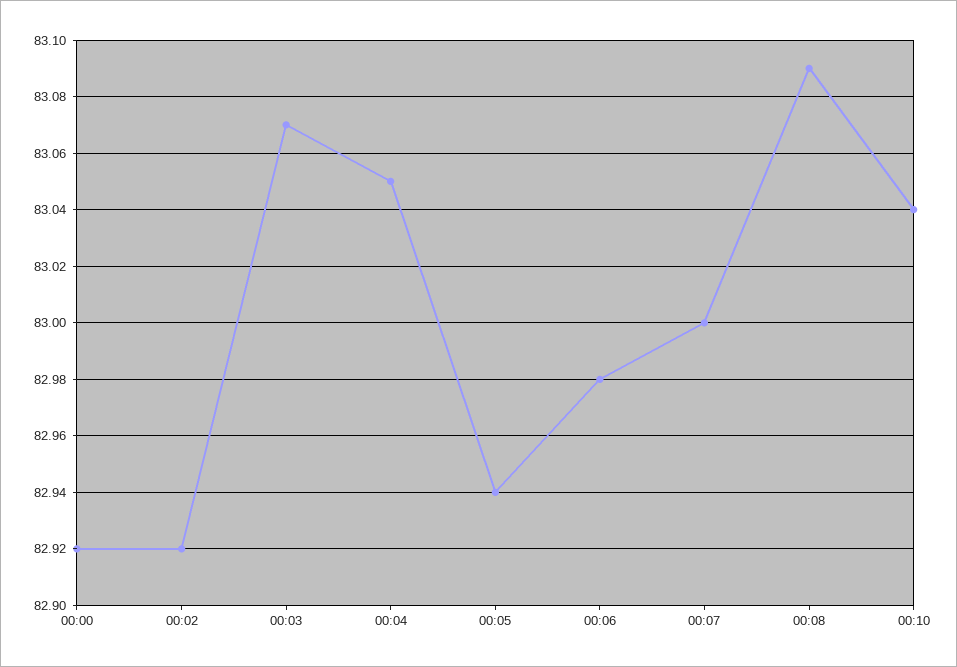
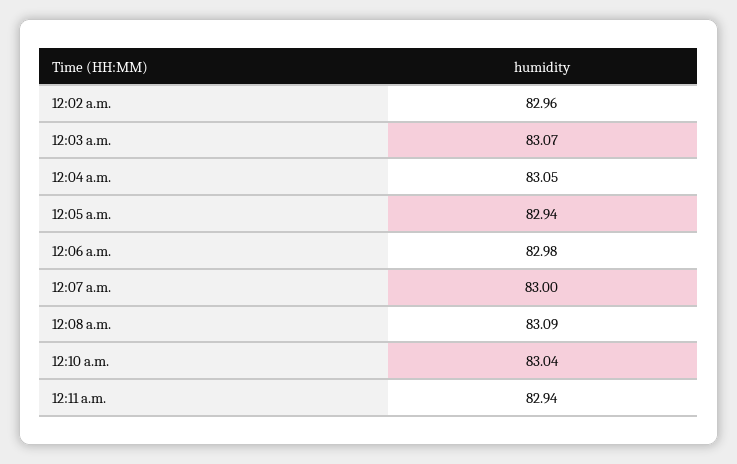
00:00: 82.92 -> none
00:02: 82.92 -> 82.96
12:11 a.m.: none -> 82.94

